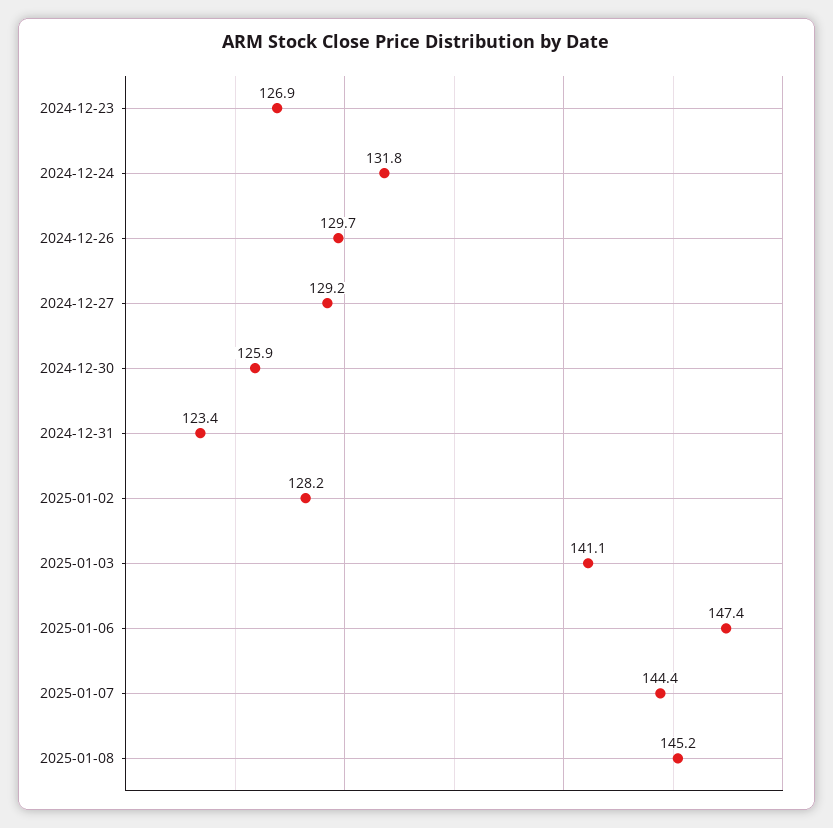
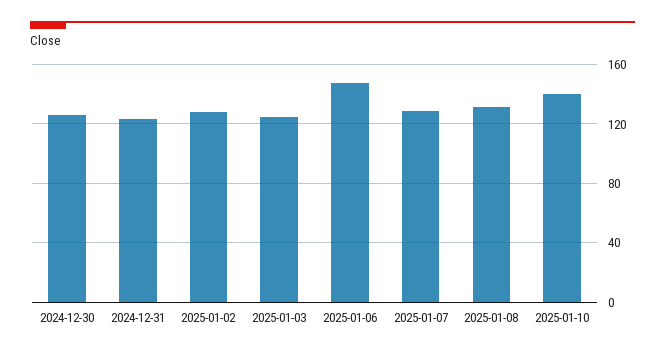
2024-12-23: 126.9 -> none
2024-12-24: 131.8 -> none
2024-12-26: 129.7 -> none
2024-12-27: 129.2 -> none
2025-01-03: 141.1 -> 125
2025-01-07: 144.4 -> 130
2025-01-08: 145.2 -> 130
2025-01-10: none -> 140

